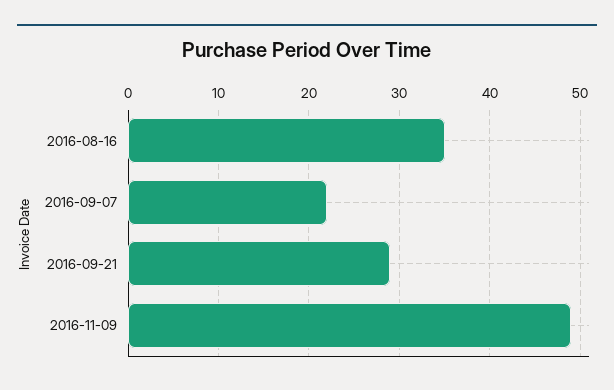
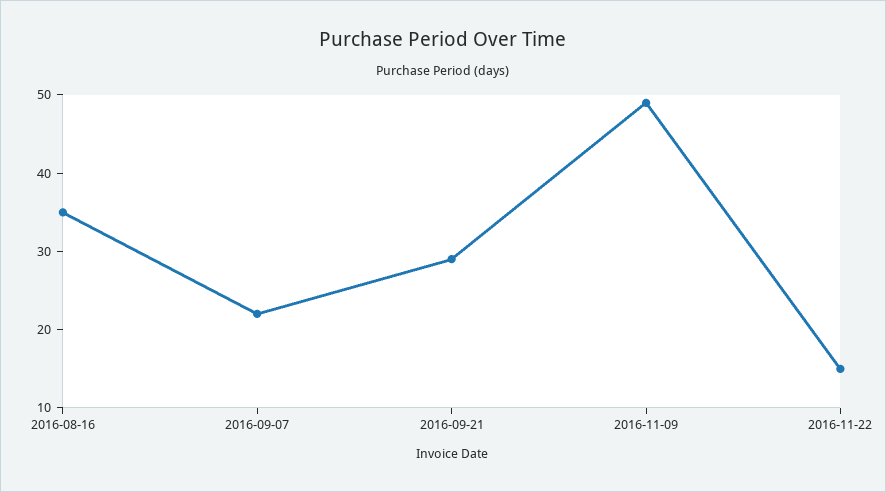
2016-11-22: none -> 15

